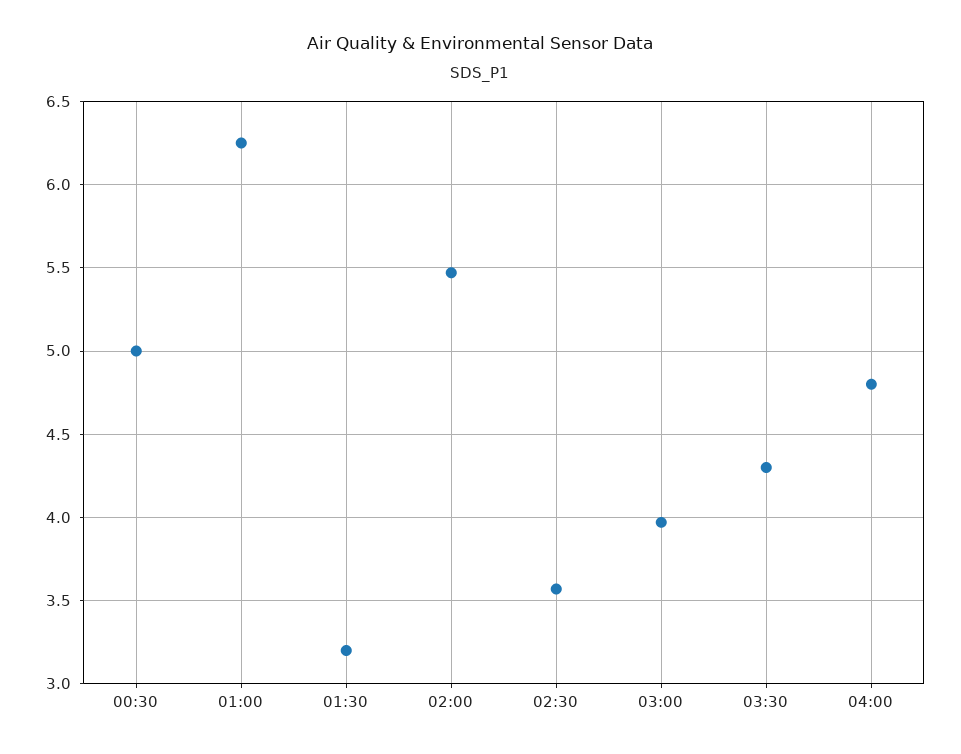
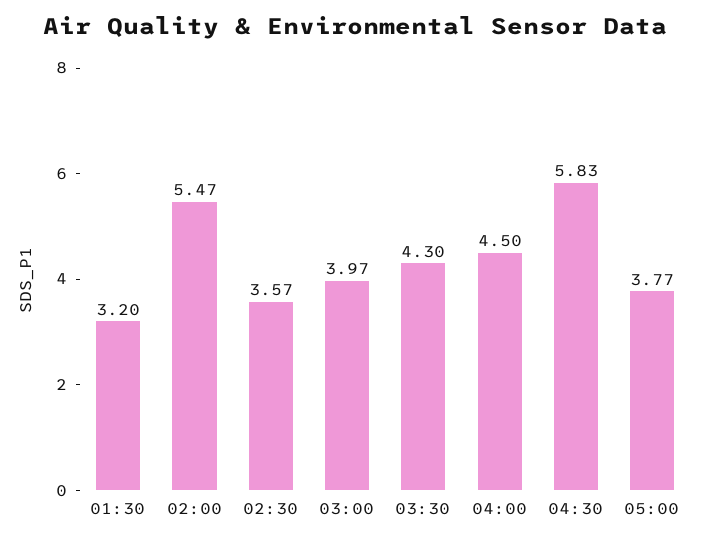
00:30: 5 -> none
01:00: 6.25 -> none
04:00: 4.8 -> 4.5
04:30: none -> 5.83
05:00: none -> 3.77

